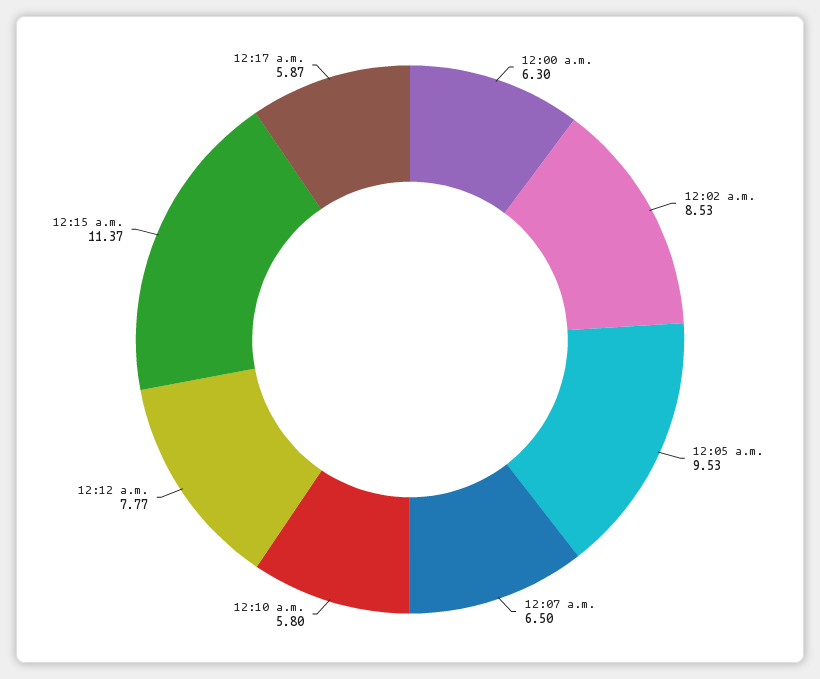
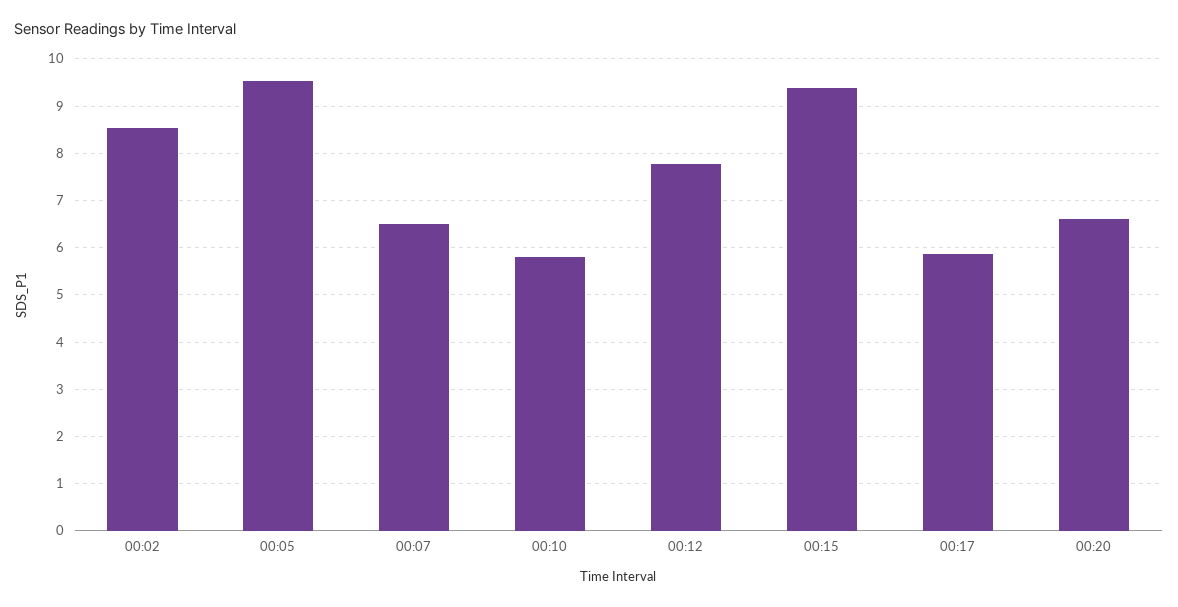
12:00 a.m.: 6.3 -> none
12:15 a.m.: 11.37 -> 9.4
00:20: none -> 6.6

